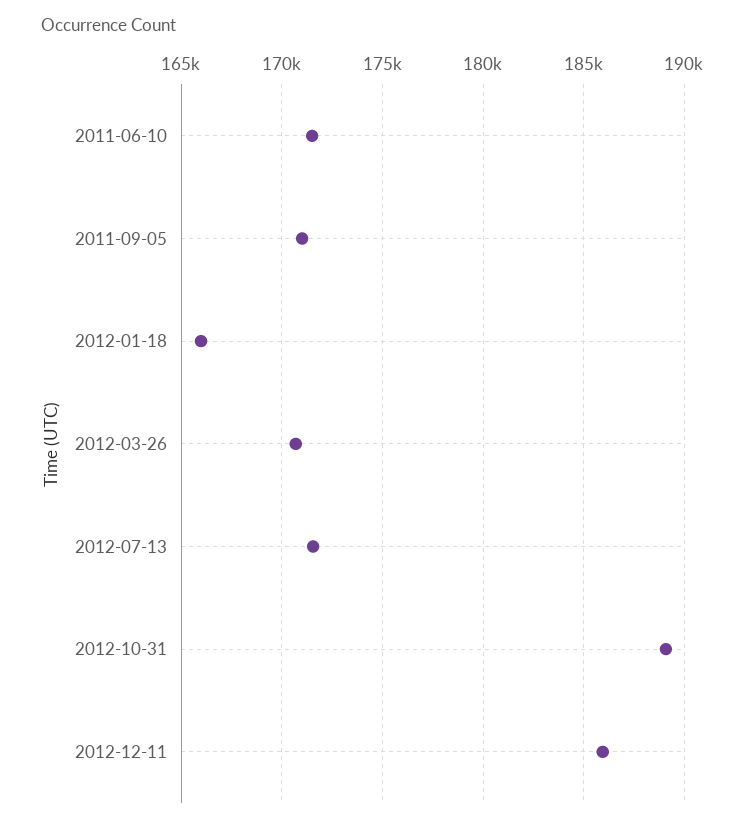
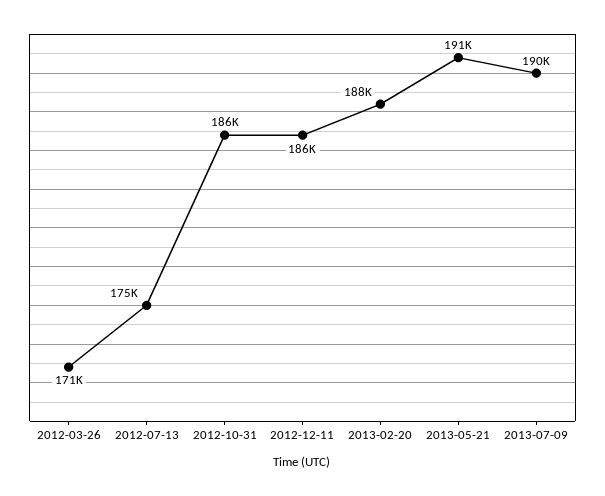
2011-06-10: 171500 -> none
2011-09-05: 171000 -> none
2012-01-18: 166000 -> none
2012-07-13: 171500 -> 175000
2012-10-31: 189000 -> 186000
2013-02-20: none -> 188000
2013-05-21: none -> 191000
2013-07-09: none -> 190000

